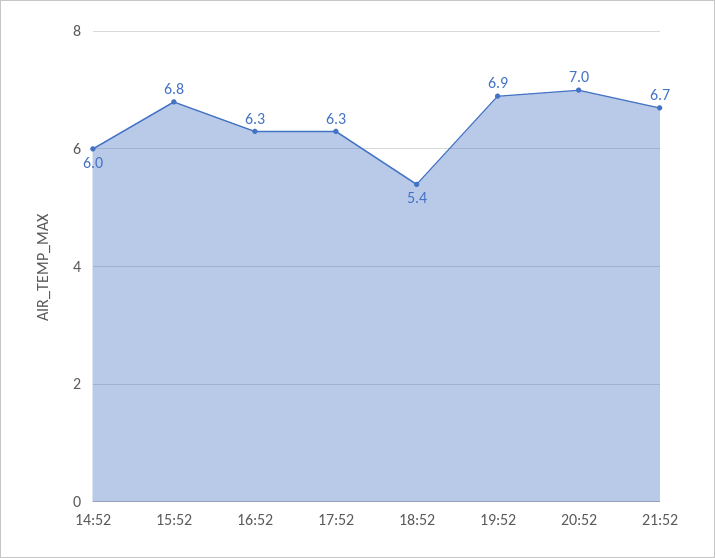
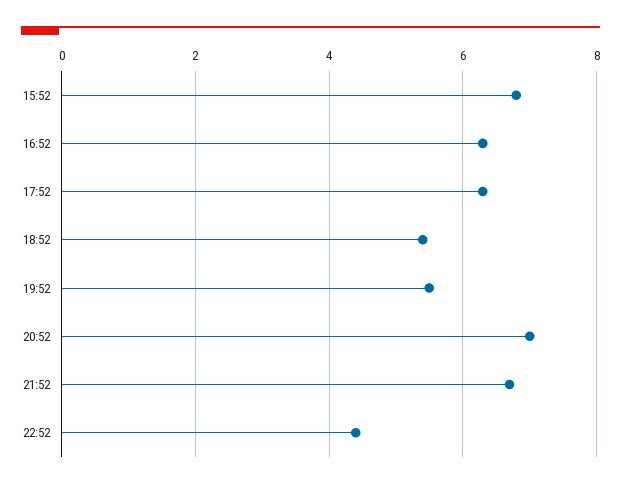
14:52: 6 -> none
19:52: 6.9 -> 5.5
22:52: none -> 4.5

